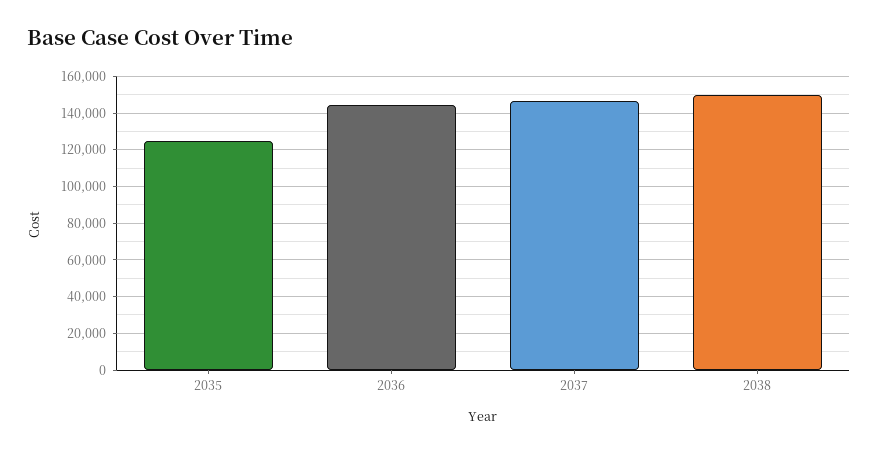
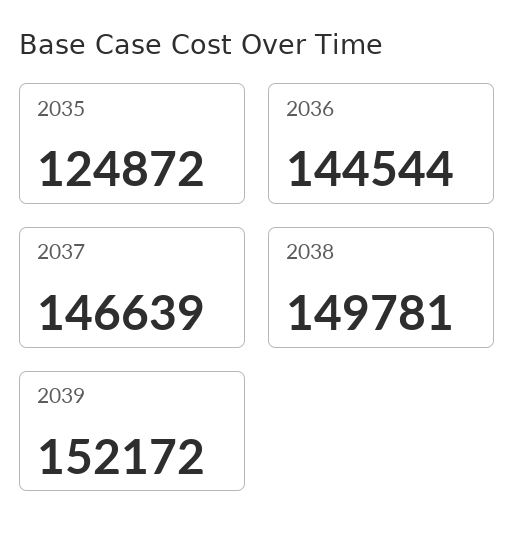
2039: none -> 152172

